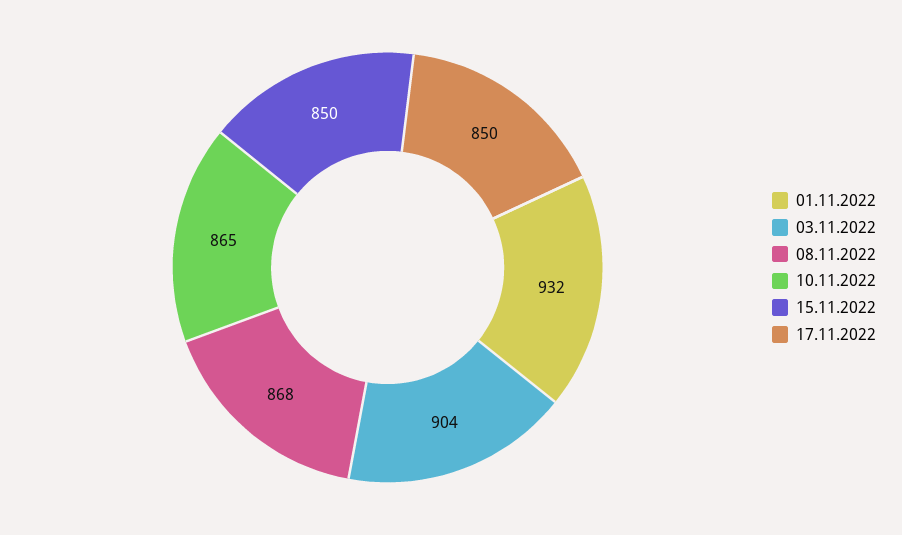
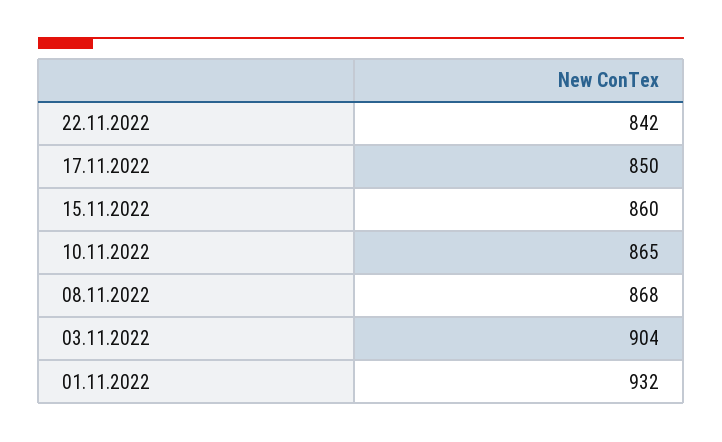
15.11.2022: 850 -> 860
22.11.2022: none -> 842

